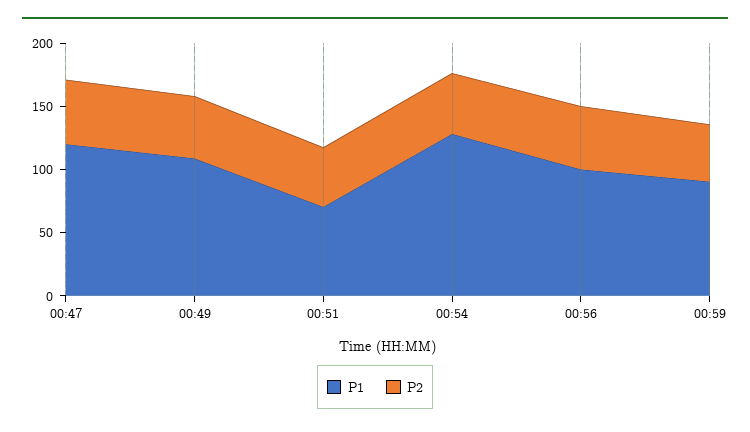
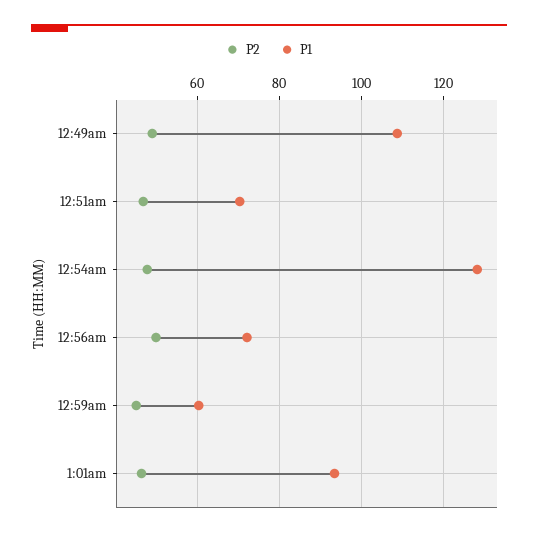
P1, 00:47: 120 -> none
P2, 00:47: 50 -> none
P1, 00:56: 100 -> 72
P1, 00:59: 90 -> 60
P2, 1:01am: none -> 46
P1, 1:01am: none -> 94

